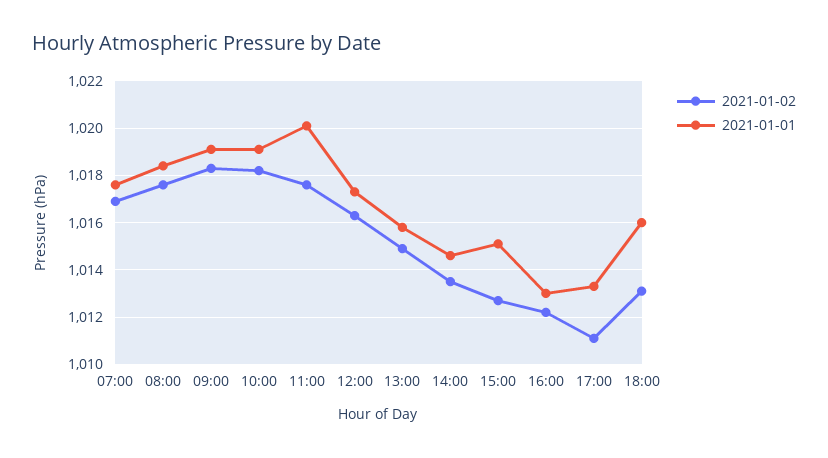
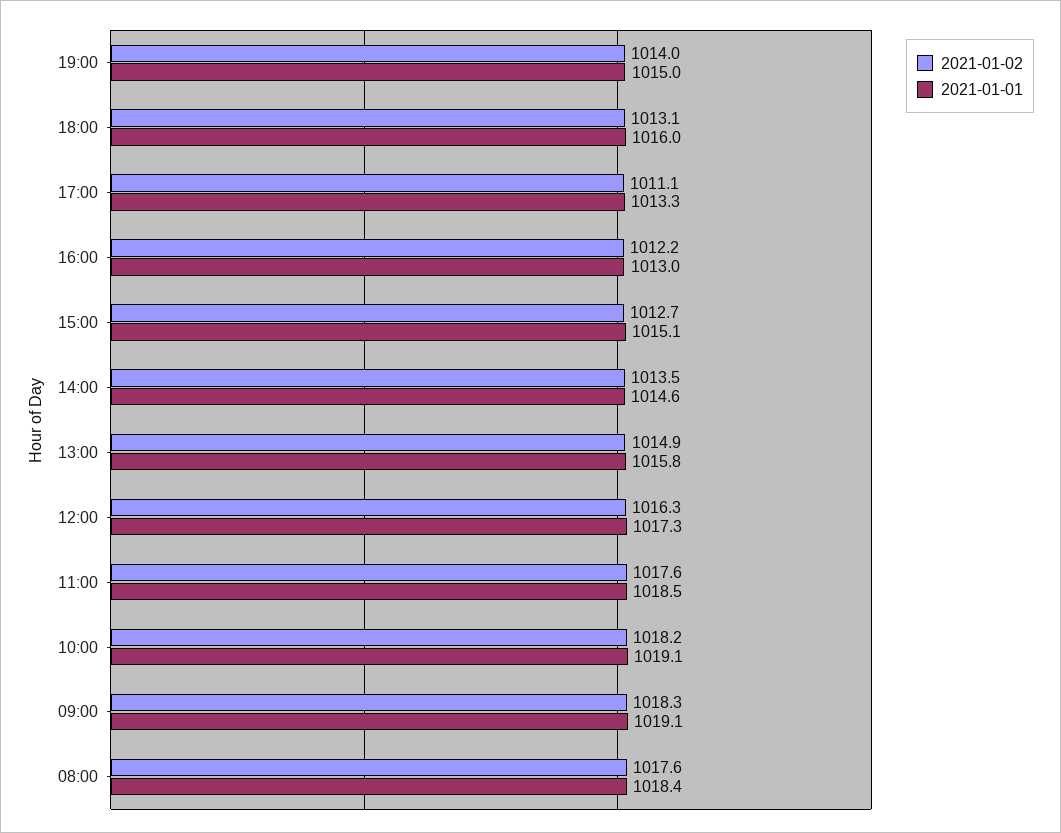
2021-01-02, 07:00: 1017 -> none
2021-01-01, 07:00: 1017.5 -> none
2021-01-01, 11:00: 1020 -> 1018.5
2021-01-02, 19:00: none -> 1014
2021-01-01, 19:00: none -> 1015

